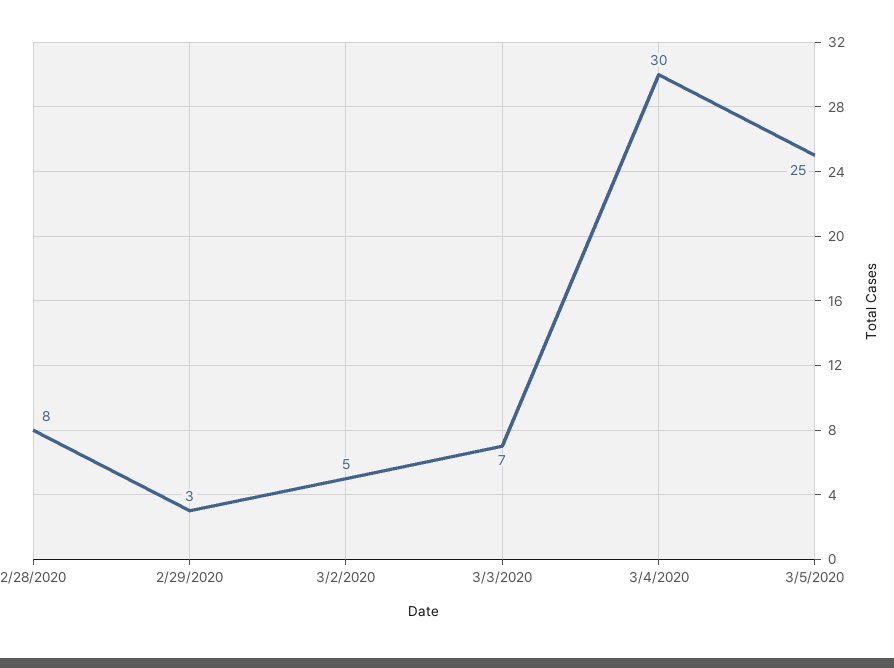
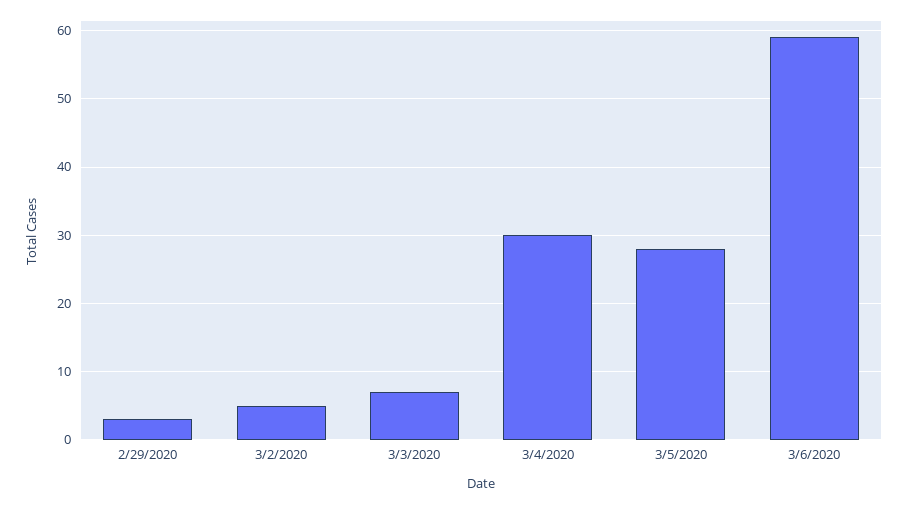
2/28/2020: 8 -> none
3/5/2020: 25 -> 28
3/6/2020: none -> 59

